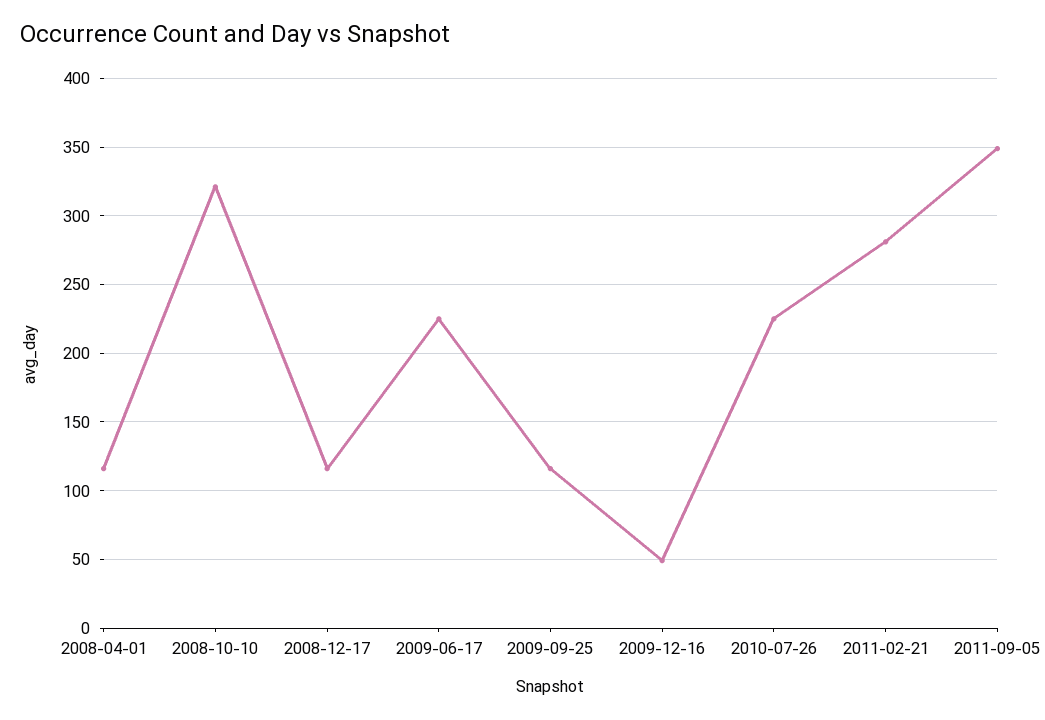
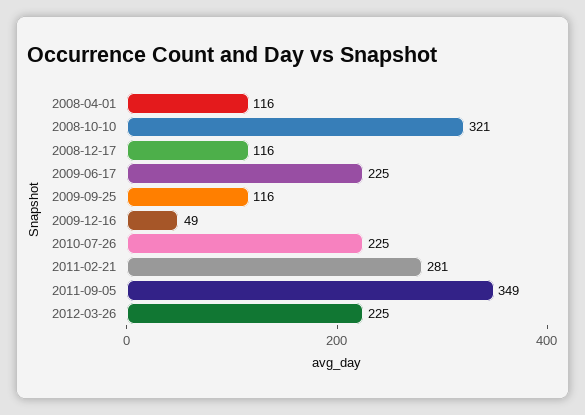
2012-03-26: none -> 225

